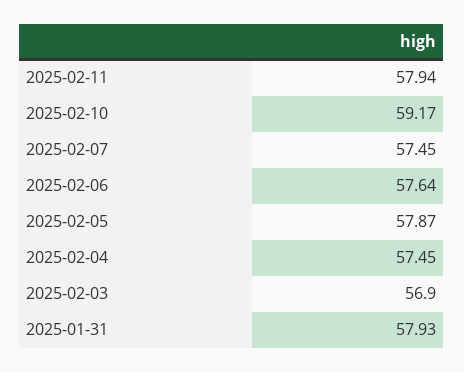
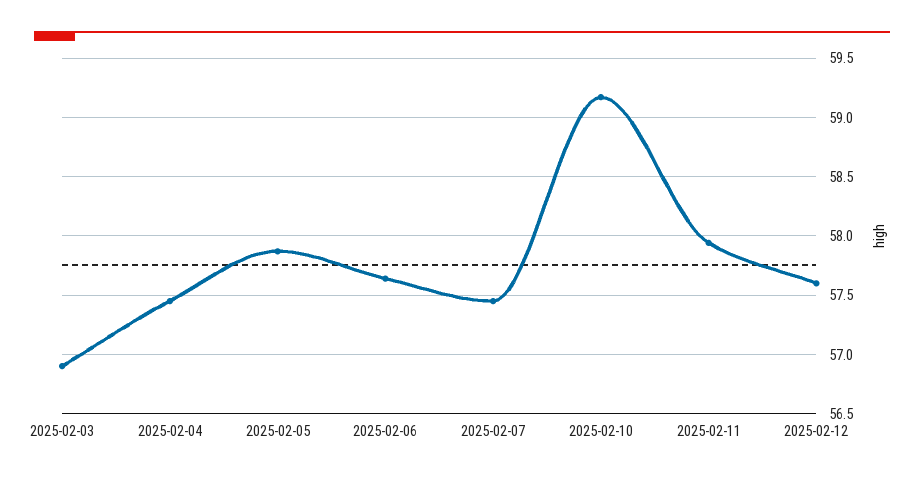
2025-01-31: 57.93 -> none
2025-02-12: none -> 57.6

